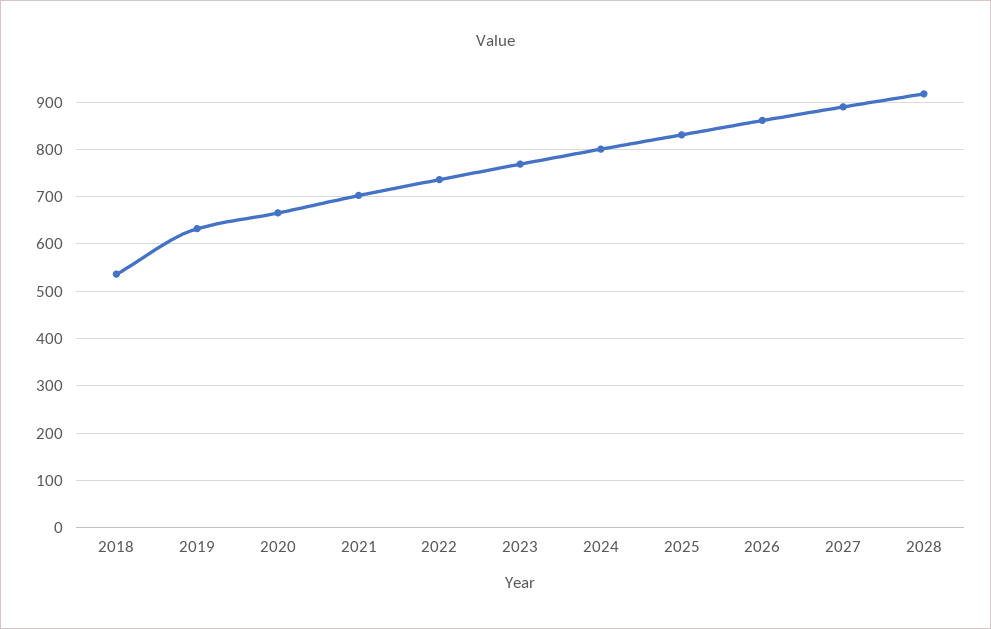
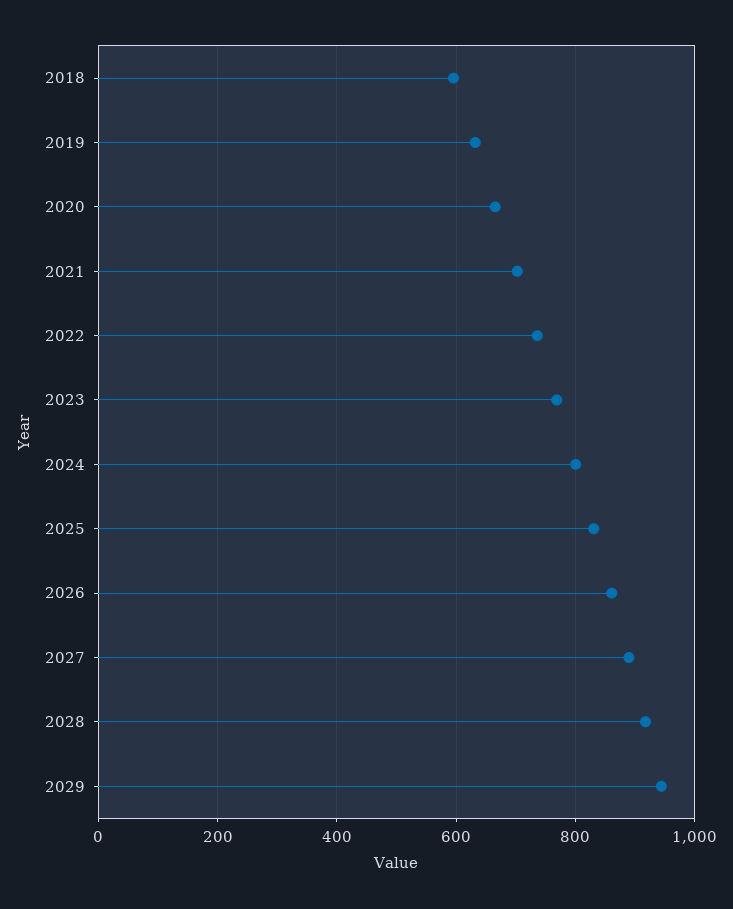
2018: 540 -> 600
2029: none -> 940

